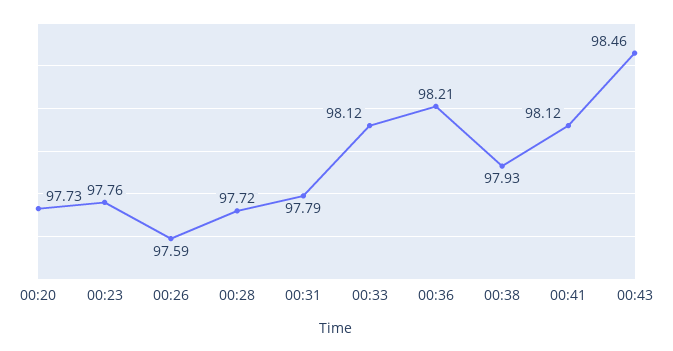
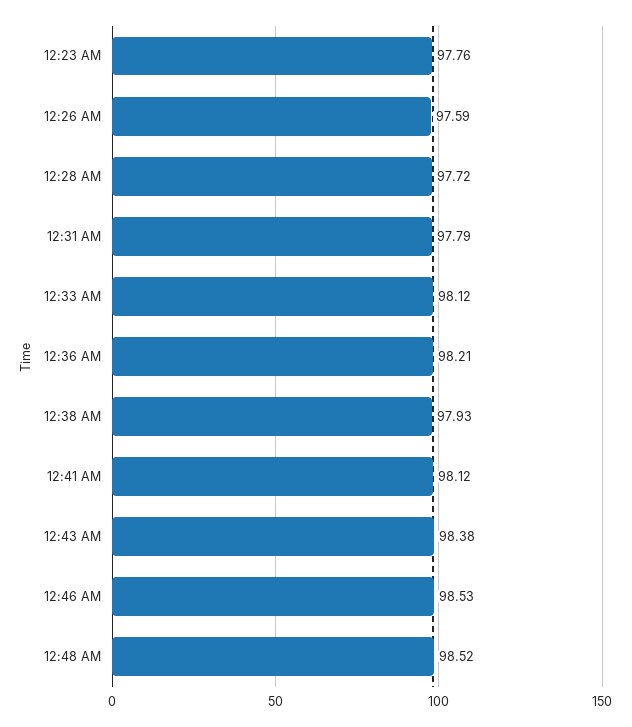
00:20: 97.73 -> none
00:43: 98.46 -> 98.38
12:46 AM: none -> 98.53
12:48 AM: none -> 98.52

